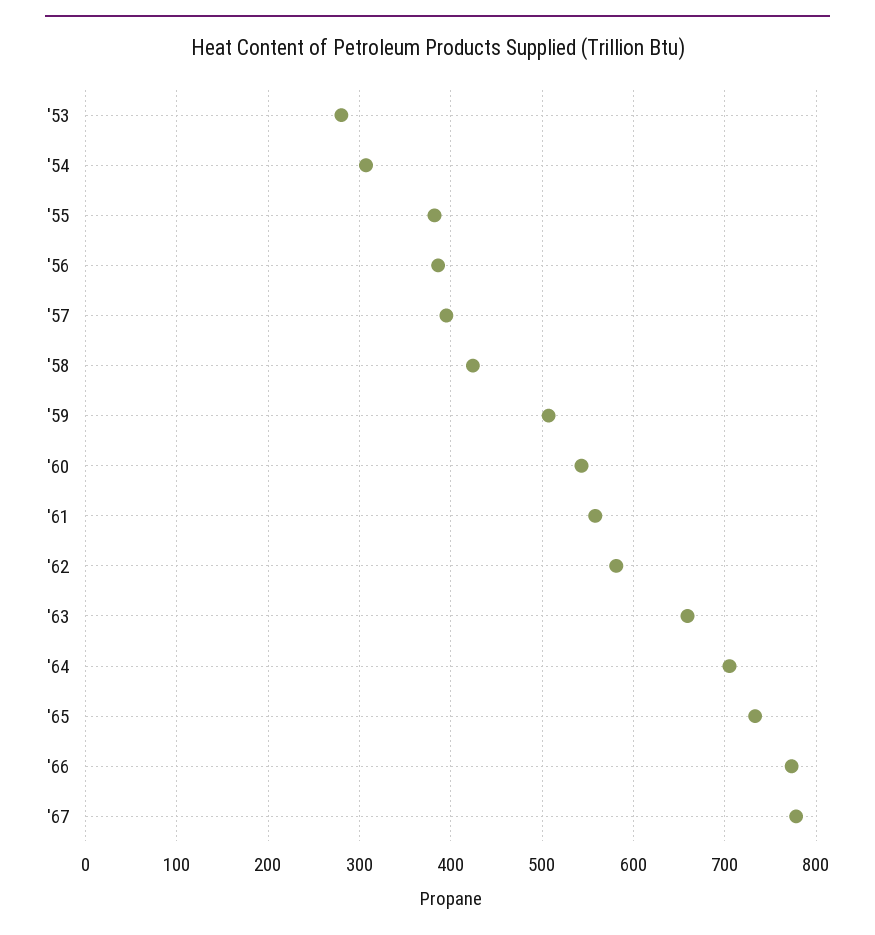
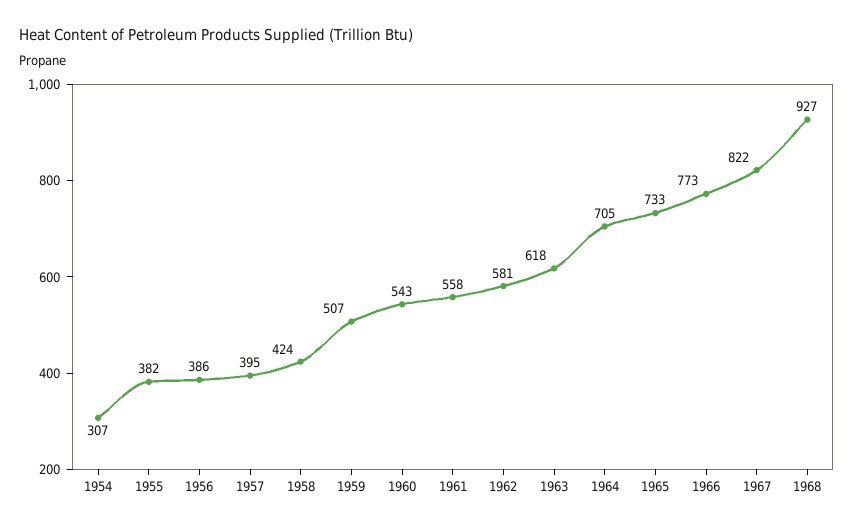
'53: 280 -> none
'63: 660 -> 618
'67: 780 -> 822
1968: none -> 927

